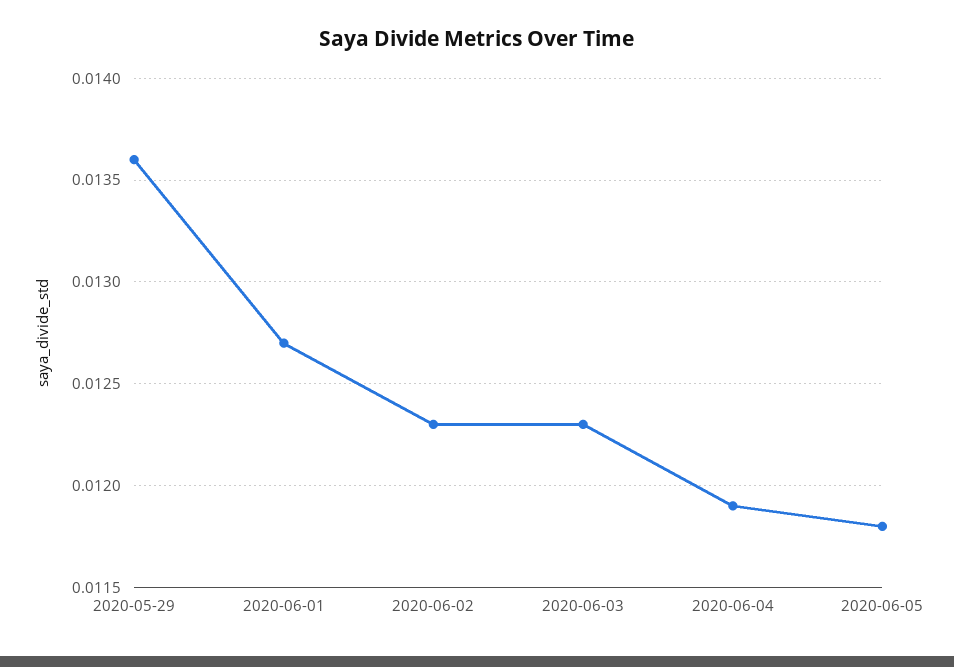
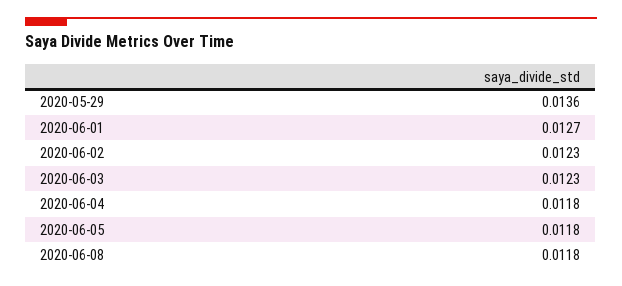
2020-06-04: 0.0119 -> 0.0118
2020-06-08: none -> 0.0118

